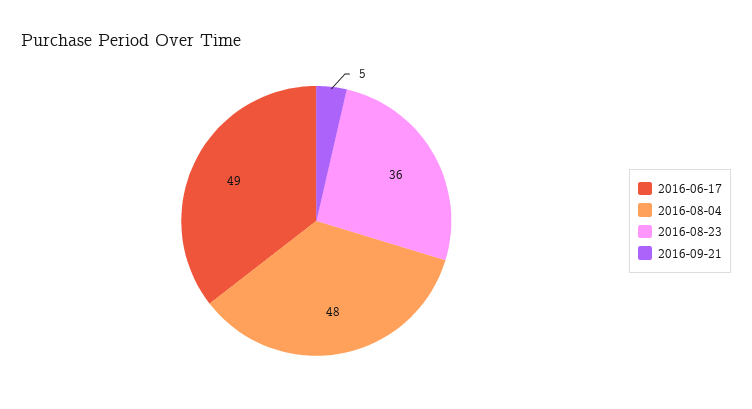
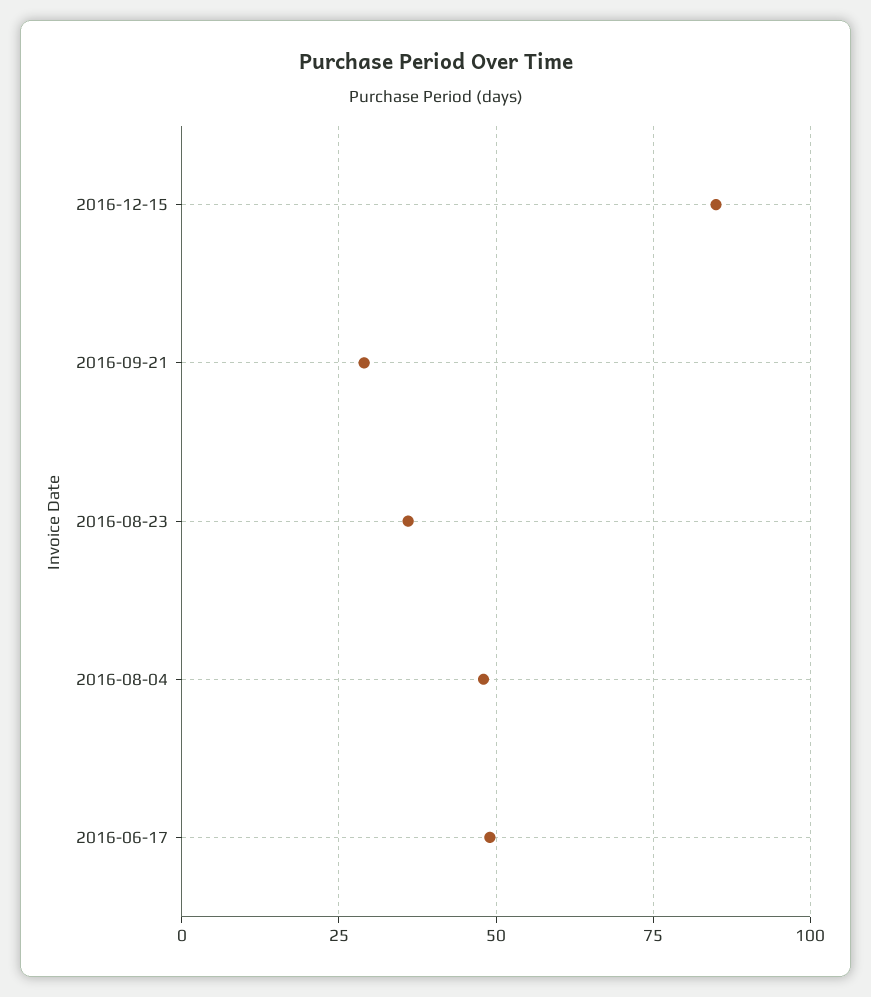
2016-09-21: 5 -> 30
2016-12-15: none -> 85

